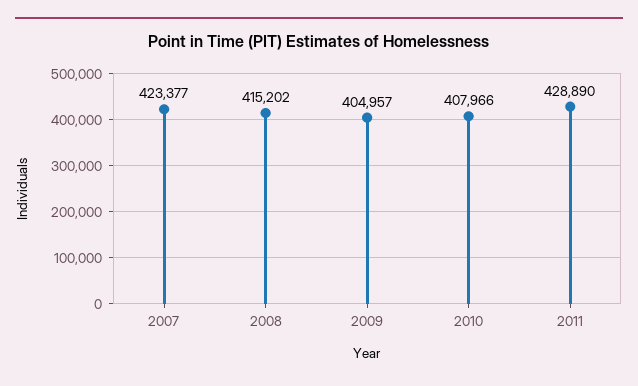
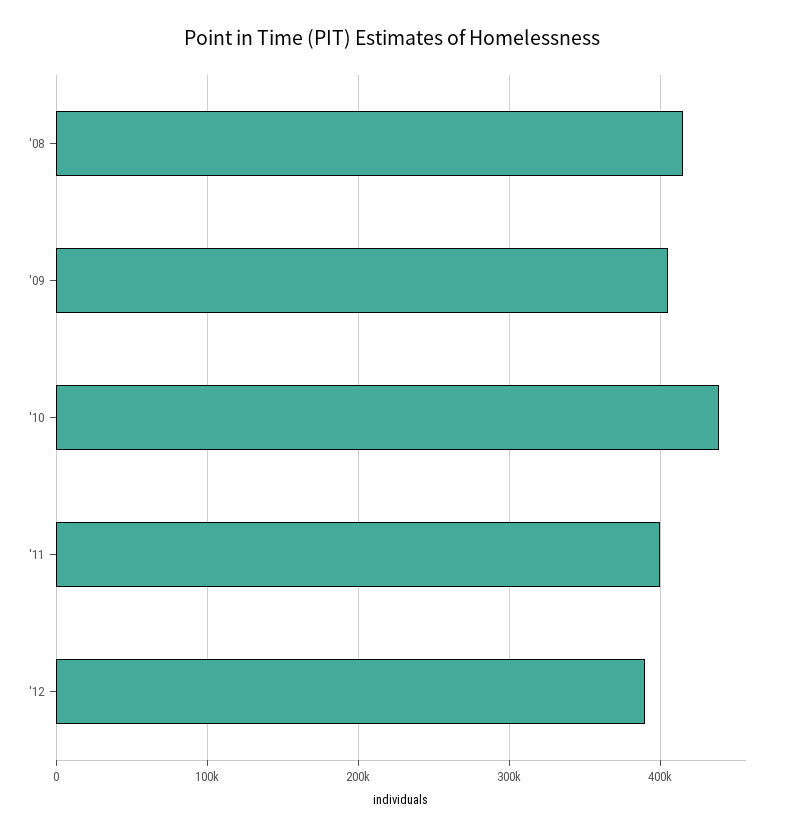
2007: 423377 -> none
2010: 407966 -> 440000
2011: 428890 -> 400000
'12: none -> 390000

